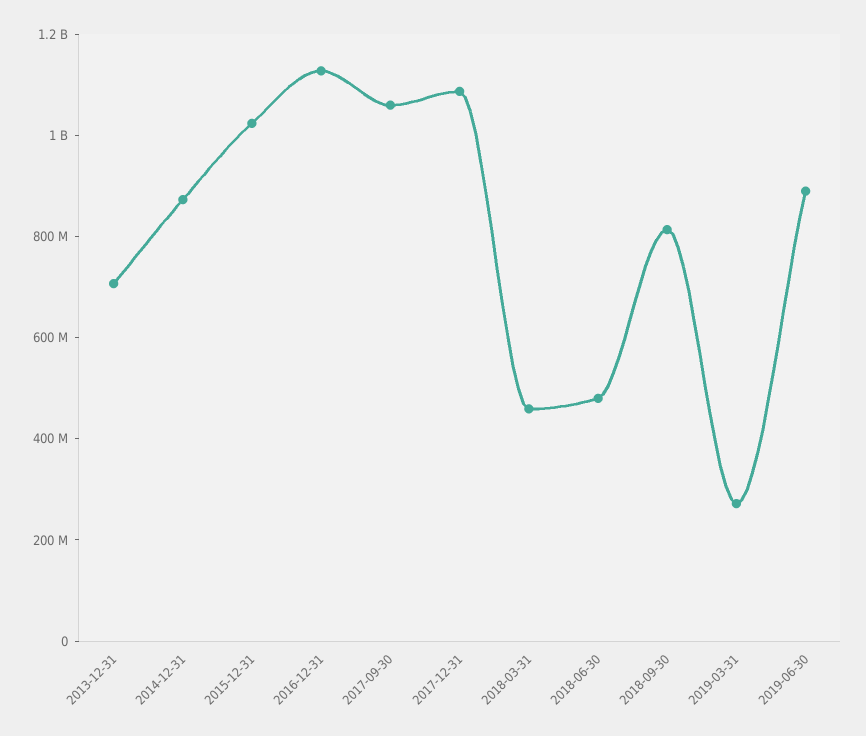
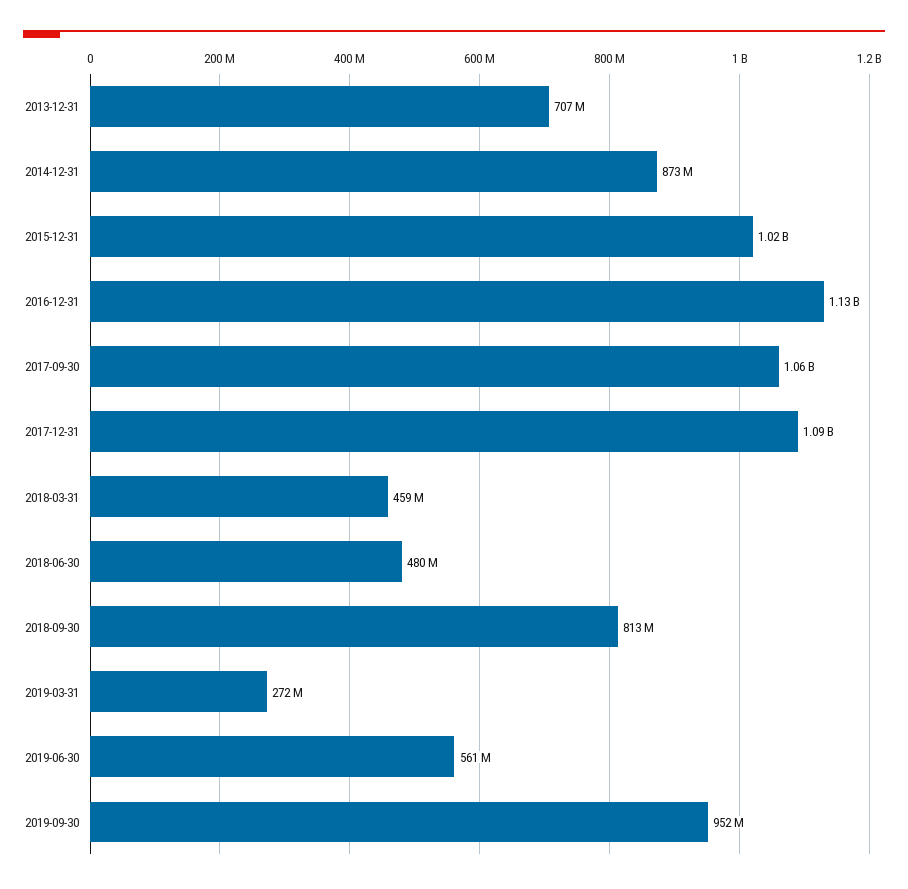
2019-06-30: 900000000 -> 561000000
2019-09-30: none -> 952000000

